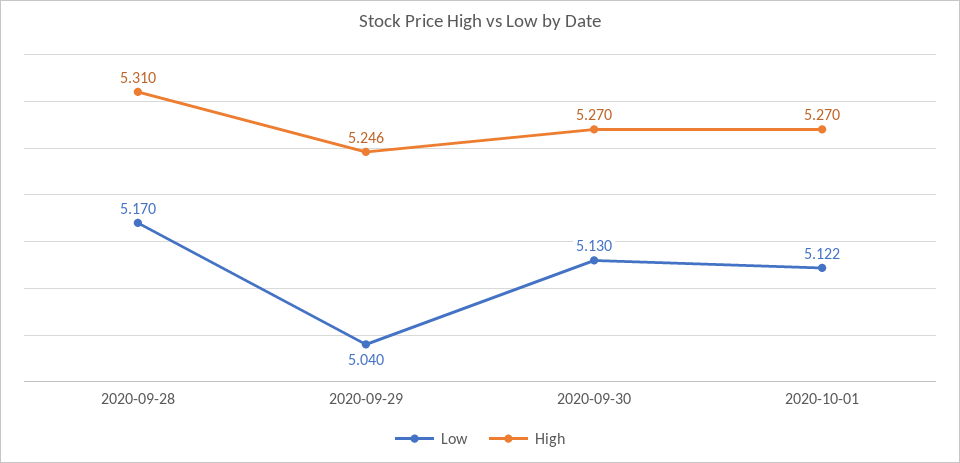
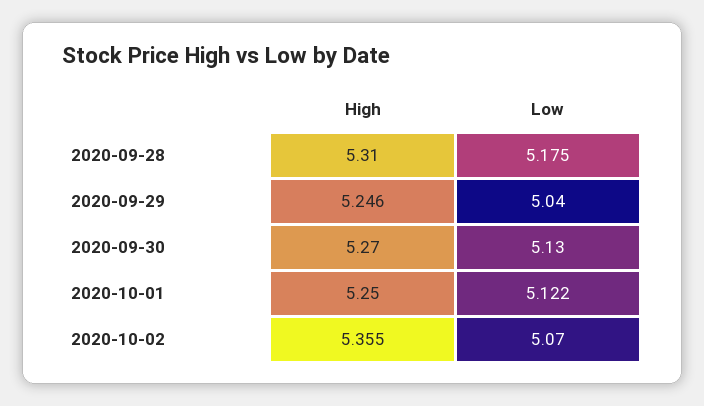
Low, 2020-09-28: 5.17 -> 5.175
High, 2020-10-01: 5.27 -> 5.25
High, 2020-10-02: none -> 5.355
Low, 2020-10-02: none -> 5.07

